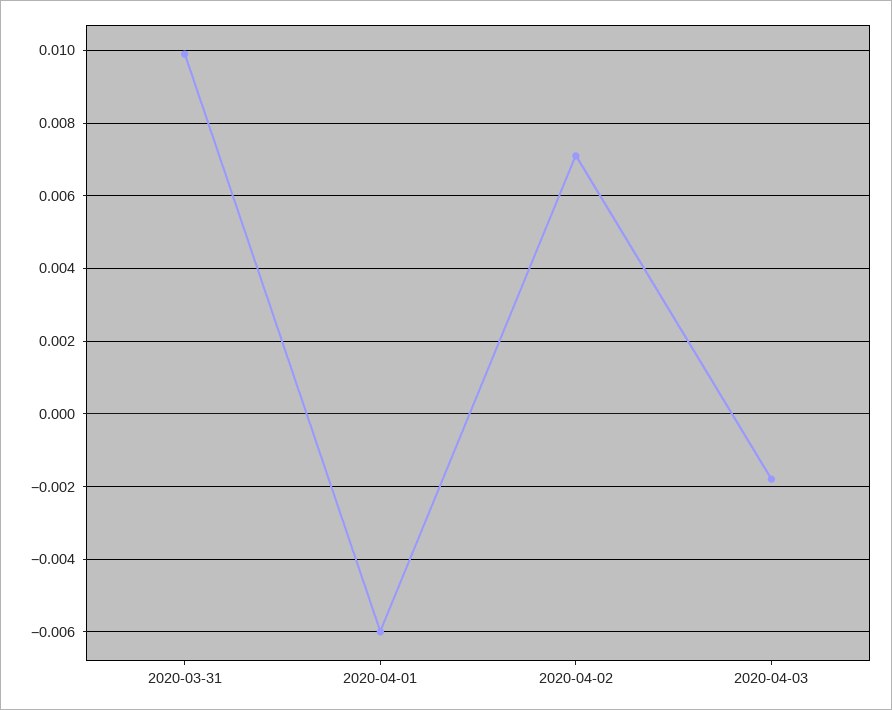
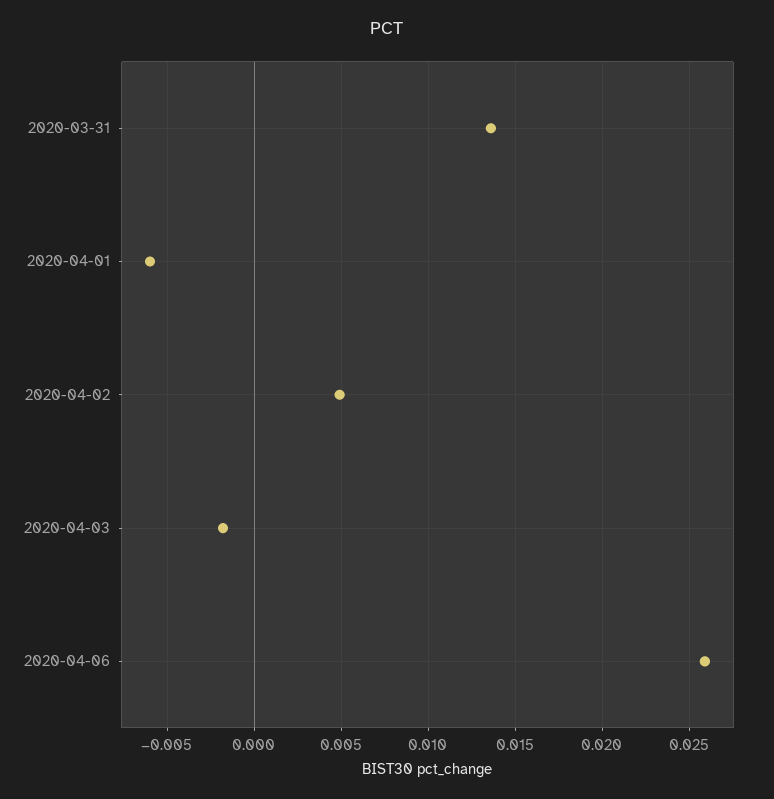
2020-03-31: 0.01 -> 0.0135
2020-04-02: 0.007 -> 0.005
2020-04-06: none -> 0.026

